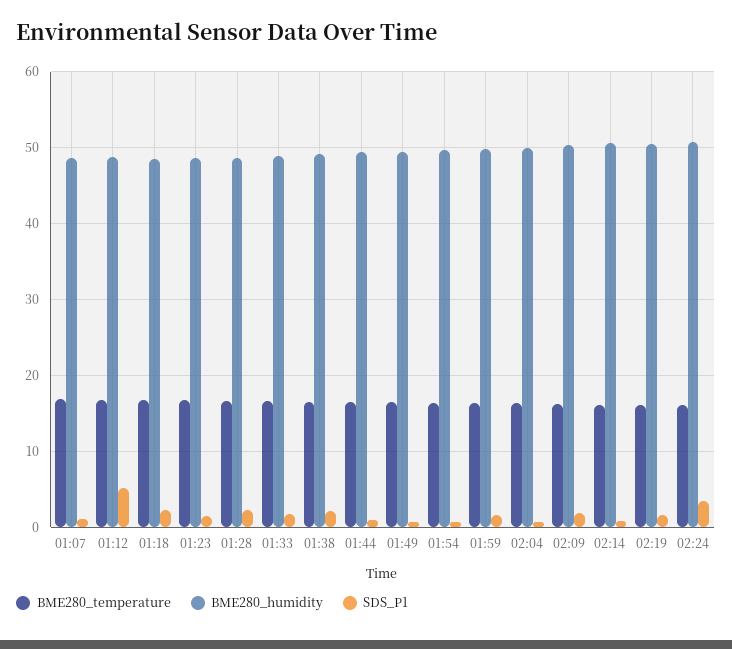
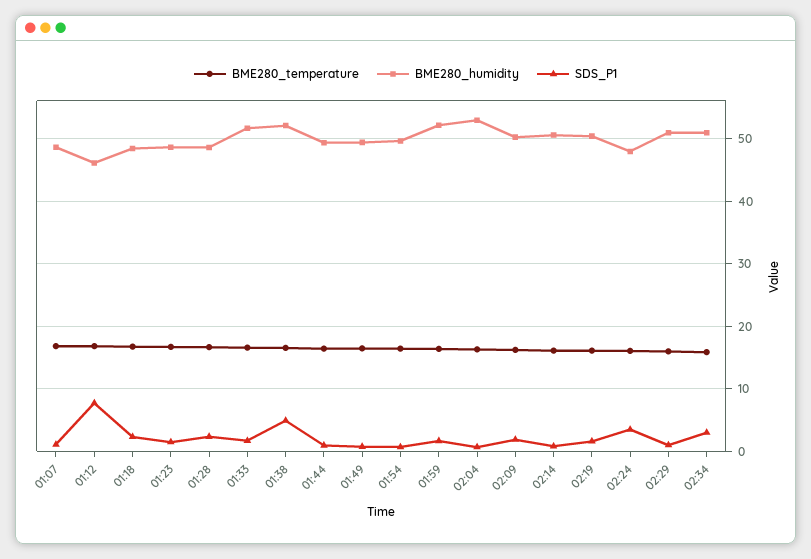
BME280_humidity, 01:12: 49 -> 46
SDS_P1, 01:12: 5 -> 8
BME280_humidity, 01:33: 49 -> 52
BME280_humidity, 01:38: 49 -> 52
SDS_P1, 01:38: 2 -> 5
BME280_humidity, 01:59: 50 -> 52
BME280_humidity, 02:04: 50 -> 53
BME280_humidity, 02:24: 51 -> 48
BME280_temperature, 02:29: none -> 16
BME280_humidity, 02:29: none -> 51
SDS_P1, 02:29: none -> 1
BME280_temperature, 02:34: none -> 16
BME280_humidity, 02:34: none -> 51
SDS_P1, 02:34: none -> 3

